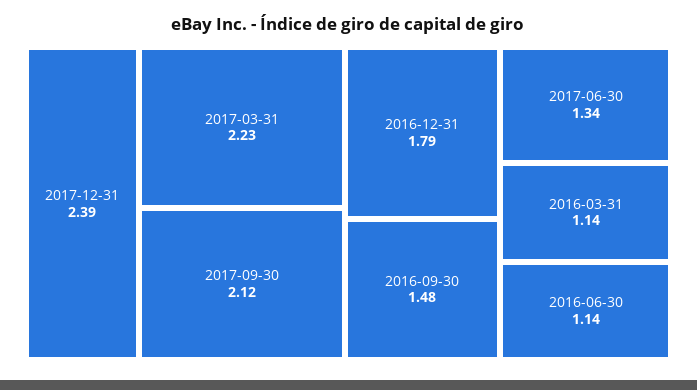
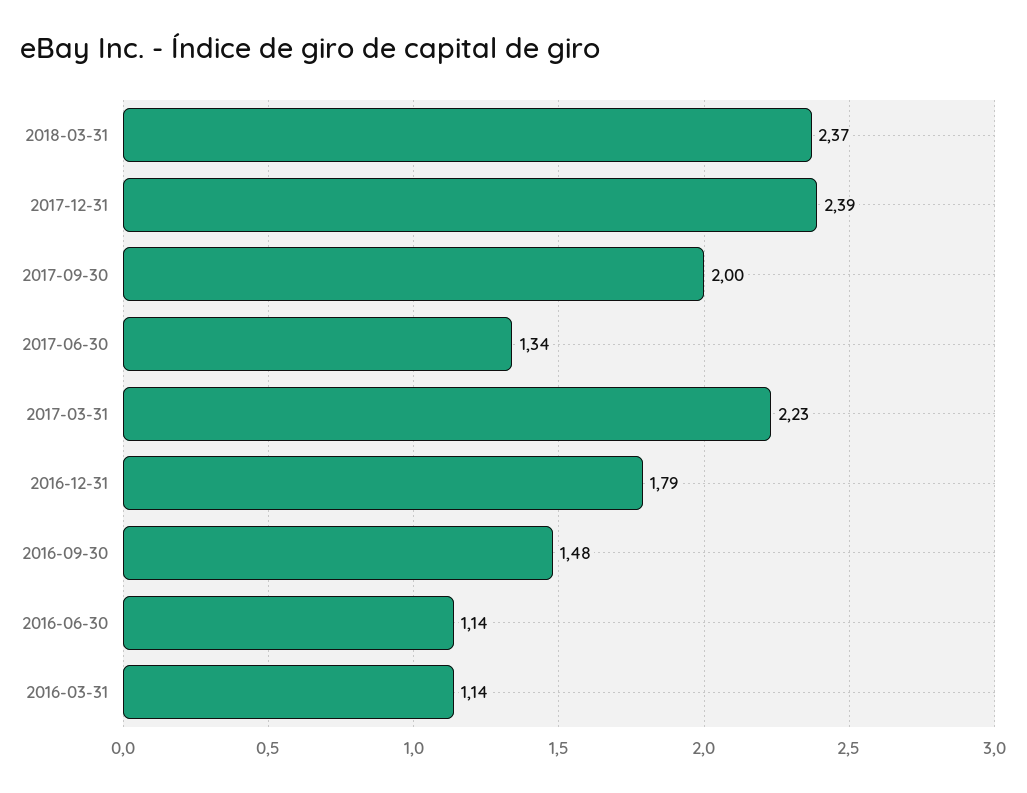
2017-09-30: 2.12 -> 2
2018-03-31: none -> 2.37

